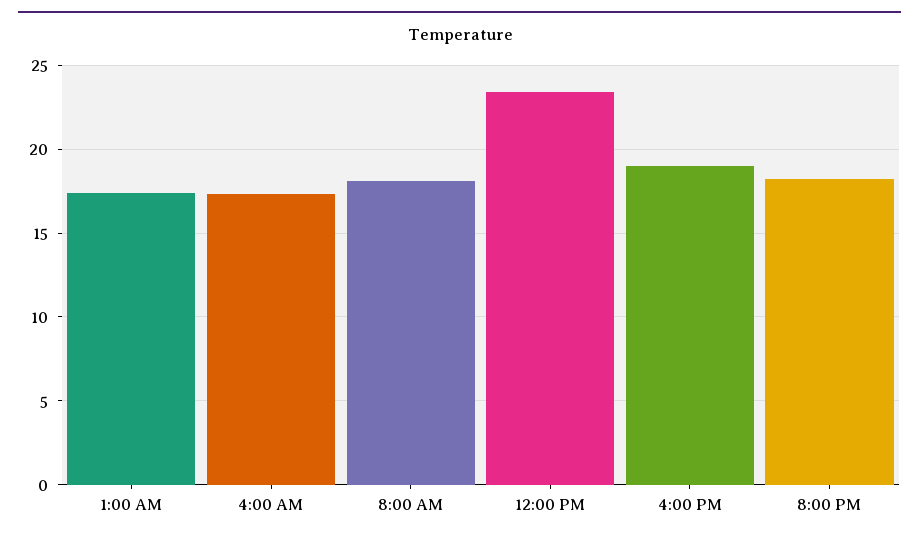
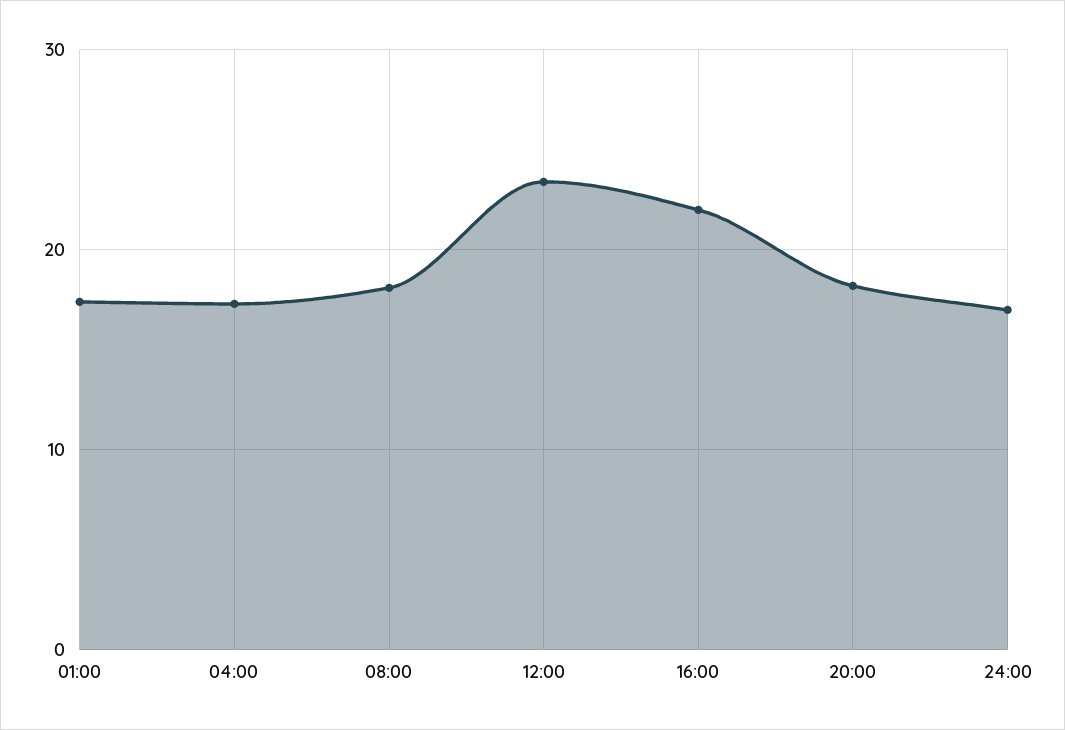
4:00 PM: 19 -> 22
24:00: none -> 17

